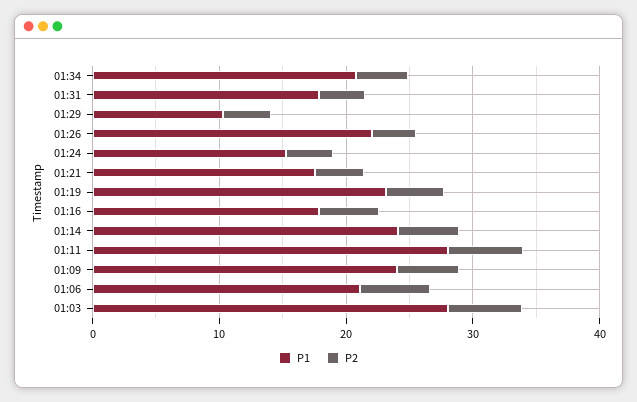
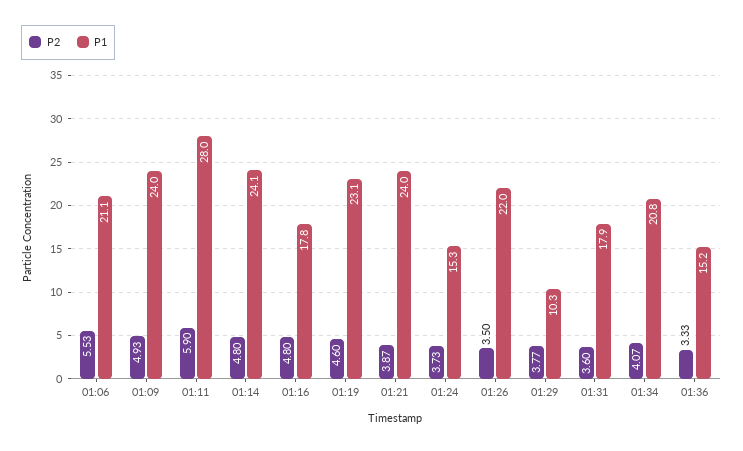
P1, 01:21: 18 -> 24
P1, 01:03: 28 -> none
P2, 01:03: 6 -> none
P2, 01:36: none -> 3.33
P1, 01:36: none -> 15.2

